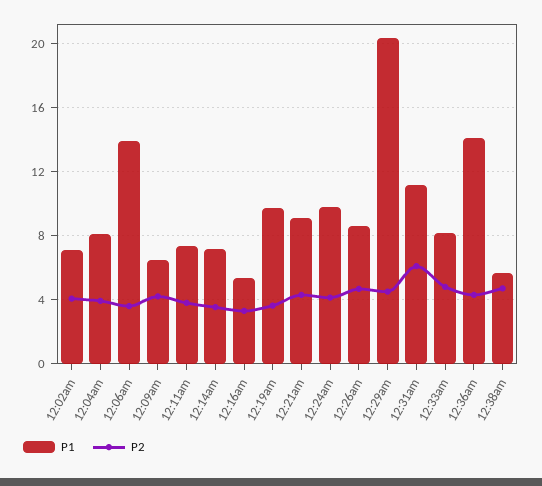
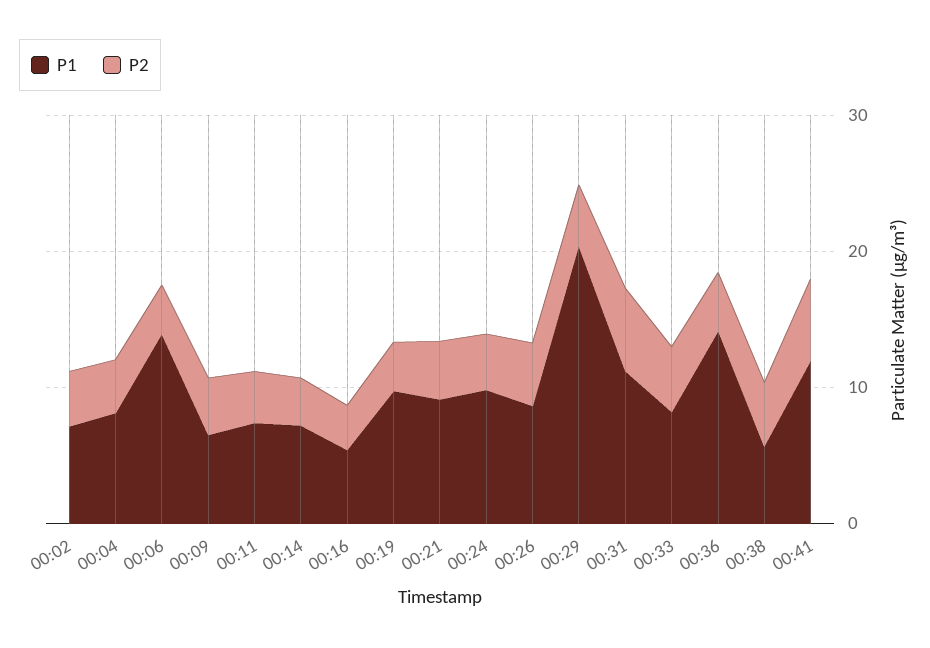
P1, 00:41: none -> 12
P2, 00:41: none -> 6

